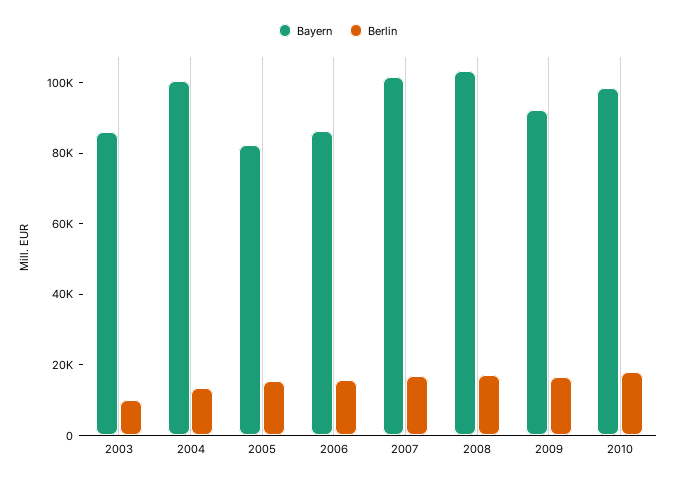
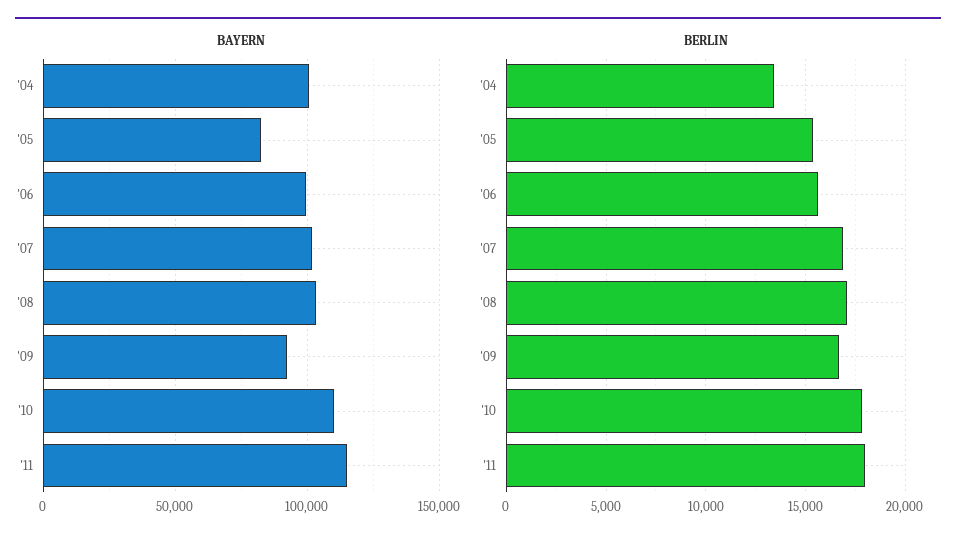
Bayern, 2003: 85000 -> none
Berlin, 2003: 10000 -> none
Bayern, 2006: 85000 -> 100000
Bayern, 2010: 100000 -> 110000
Bayern, '11: none -> 115000
Berlin, '11: none -> 18000

